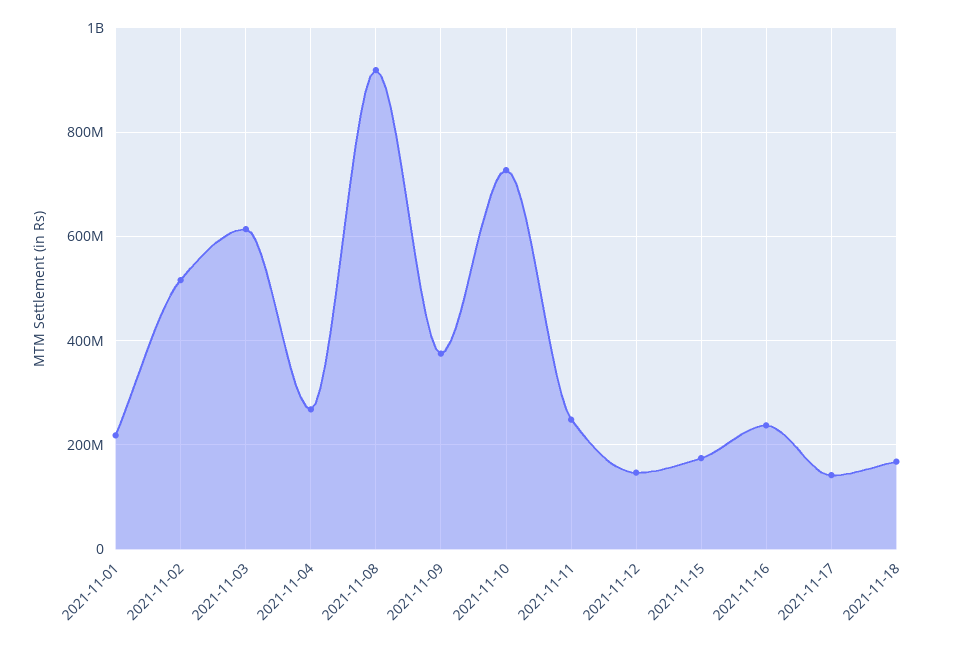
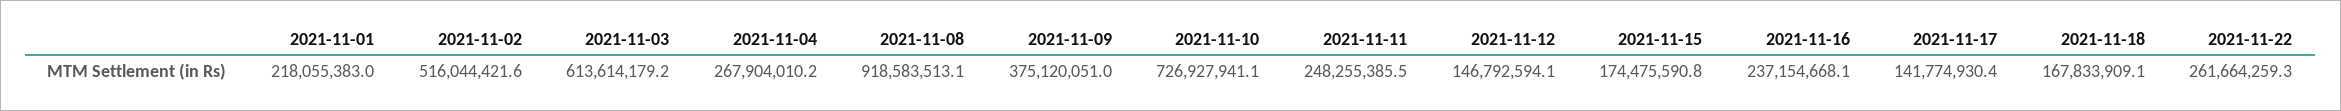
2021-11-22: none -> 261664259.3

